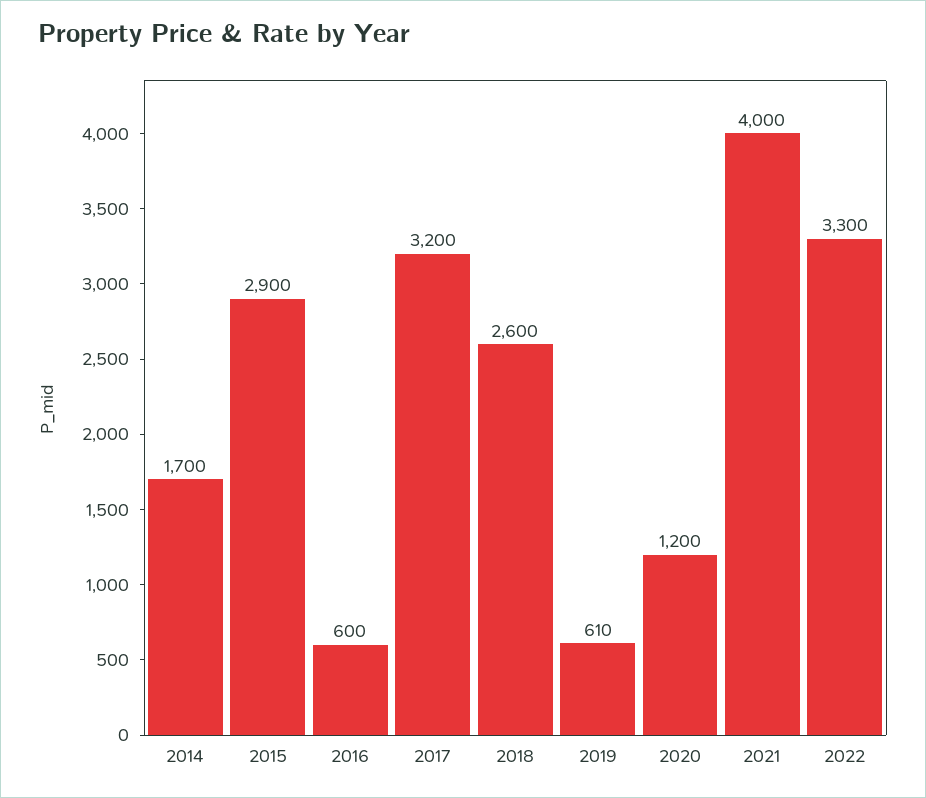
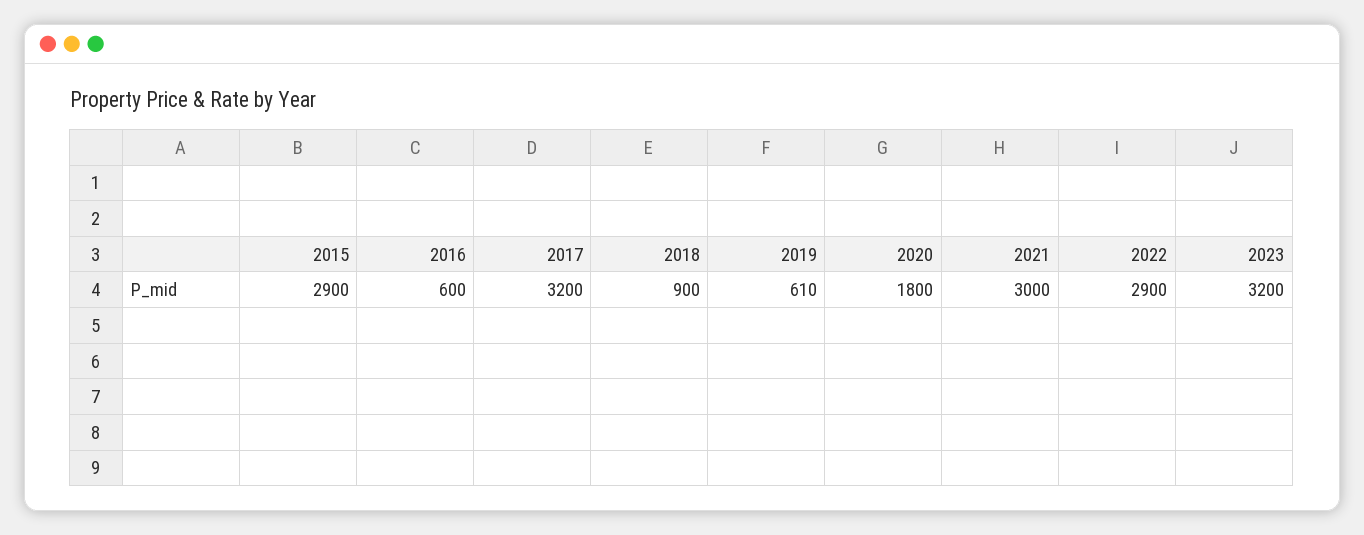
2014: 1700 -> none
2018: 2600 -> 900
2020: 1200 -> 1800
2021: 4000 -> 3000
2022: 3300 -> 2900
2023: none -> 3200

